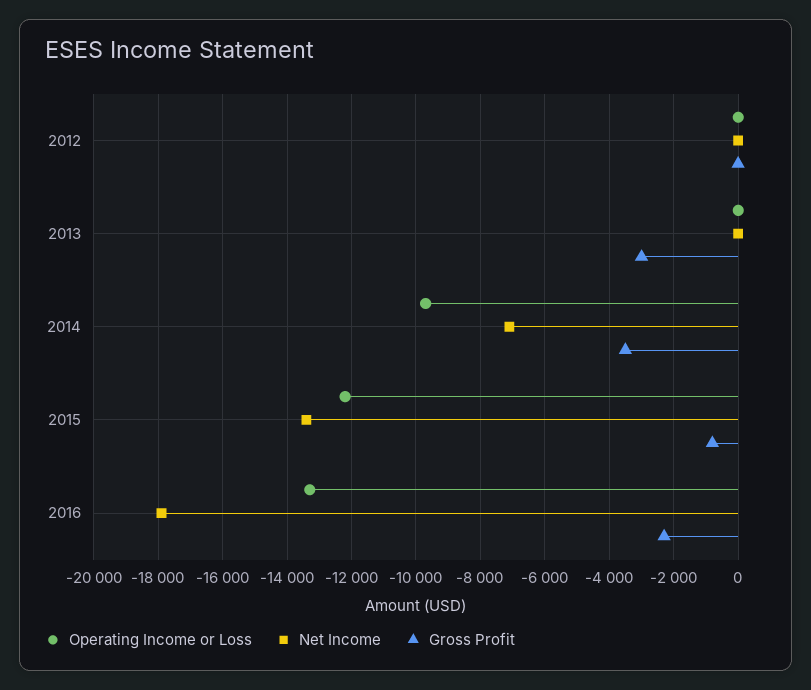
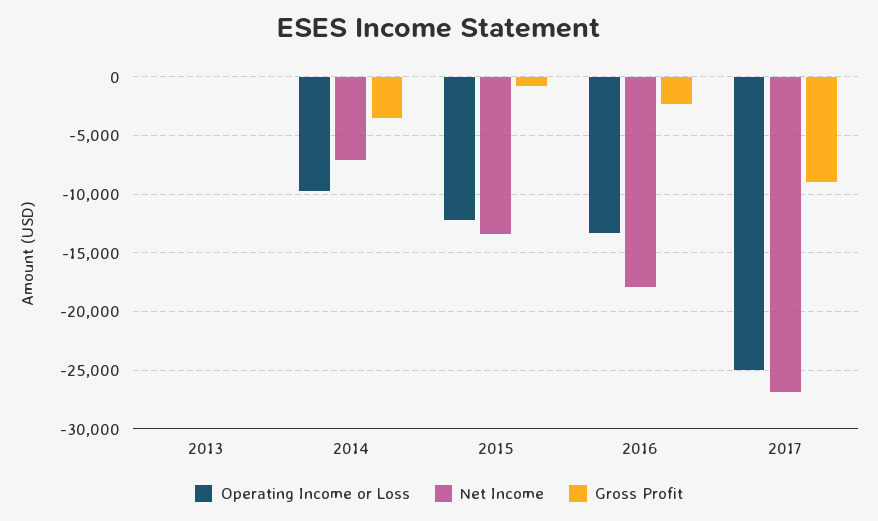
Operating Income or Loss, 2012: 0 -> none
Net Income, 2012: 0 -> none
Gross Profit, 2012: 0 -> none
Gross Profit, 2013: -3000 -> 0
Operating Income or Loss, 2017: none -> -25000
Net Income, 2017: none -> -27000
Gross Profit, 2017: none -> -9000

